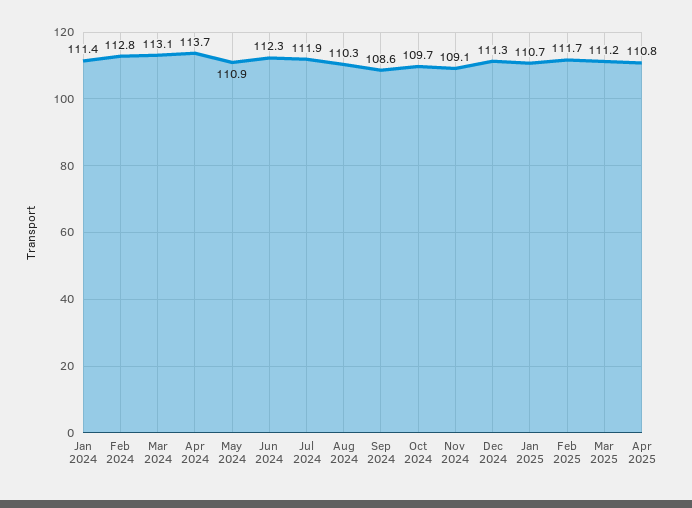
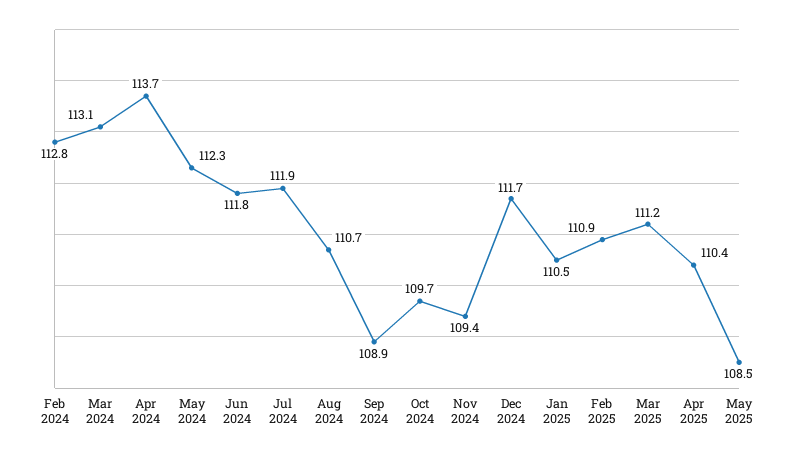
Jan 2024: 111.4 -> none
May 2024: 110.9 -> 112.3
Jun 2024: 112.3 -> 111.8
Aug 2024: 110.3 -> 110.7
Sep 2024: 108.6 -> 108.9
Nov 2024: 109.1 -> 109.4
Dec 2024: 111.3 -> 111.7
Jan 2025: 110.7 -> 110.5
Feb 2025: 111.7 -> 110.9
Apr 2025: 110.8 -> 110.4
May 2025: none -> 108.5

